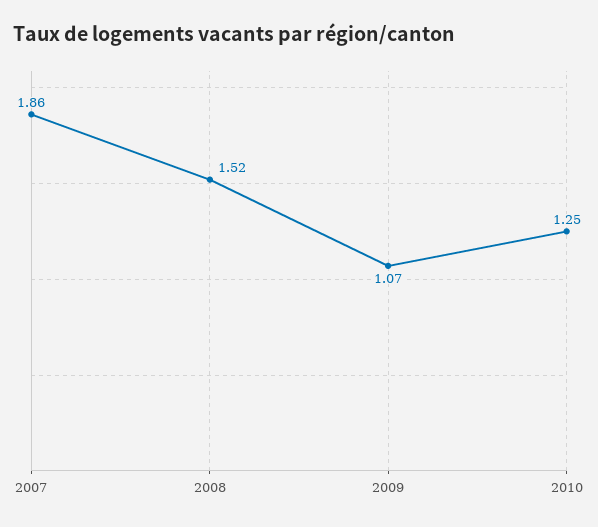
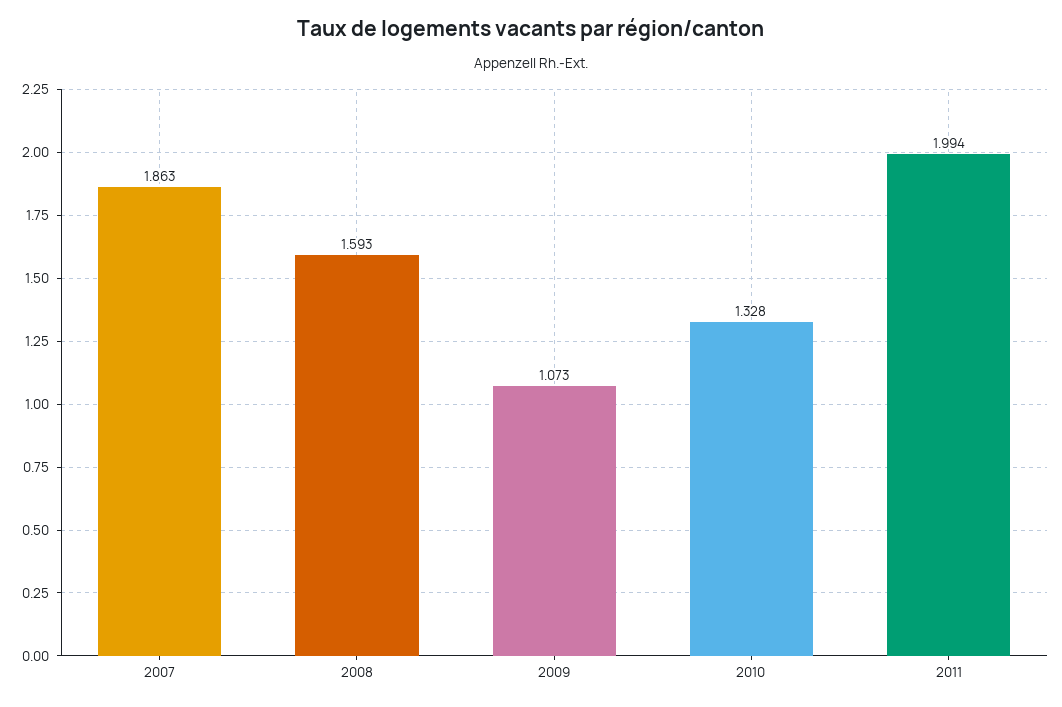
2008: 1.52 -> 1.593
2010: 1.25 -> 1.328
2011: none -> 1.994

